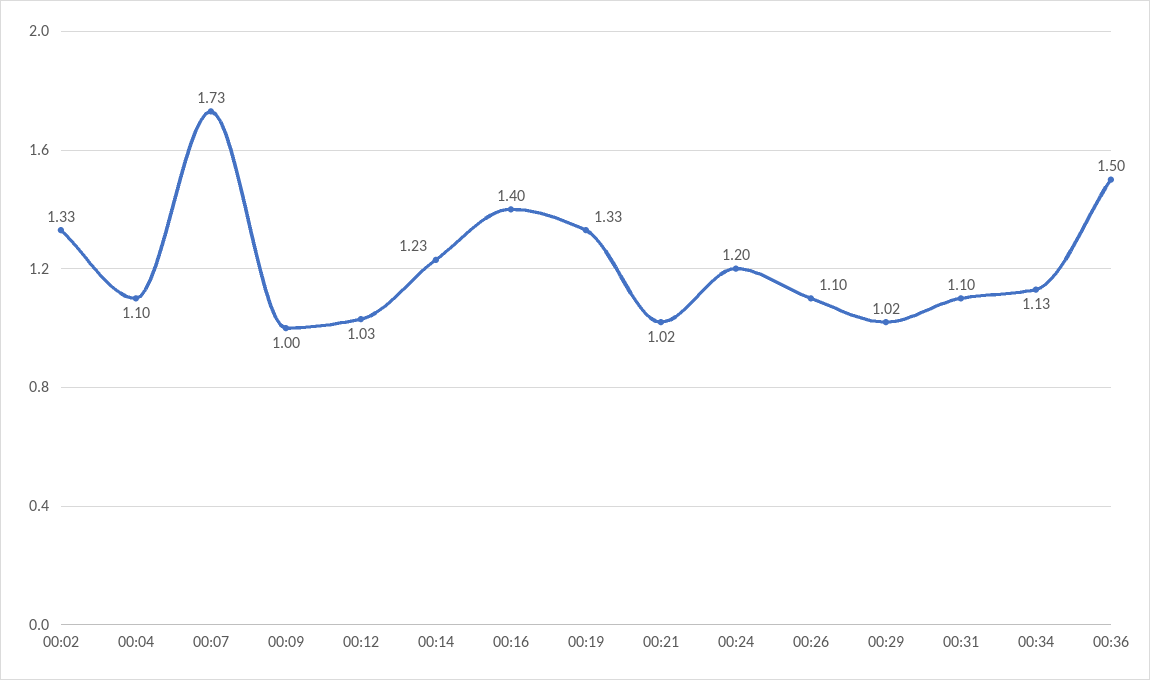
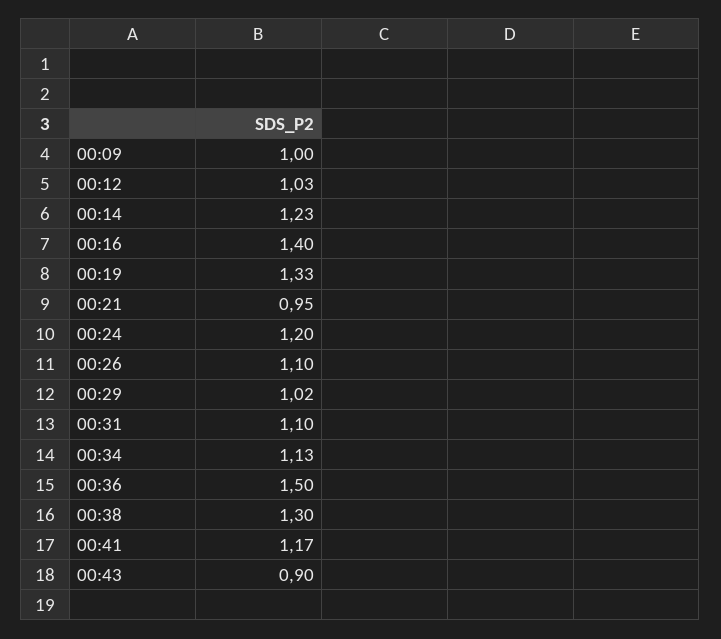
00:02: 1.33 -> none
00:04: 1.1 -> none
00:07: 1.73 -> none
00:21: 1.02 -> 0.95
00:38: none -> 1.3
00:41: none -> 1.17
00:43: none -> 0.9

